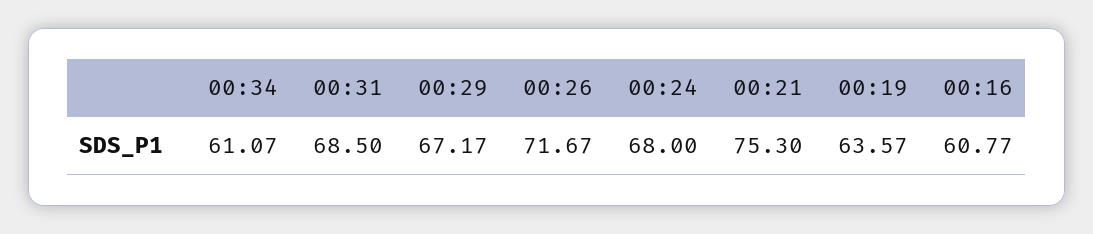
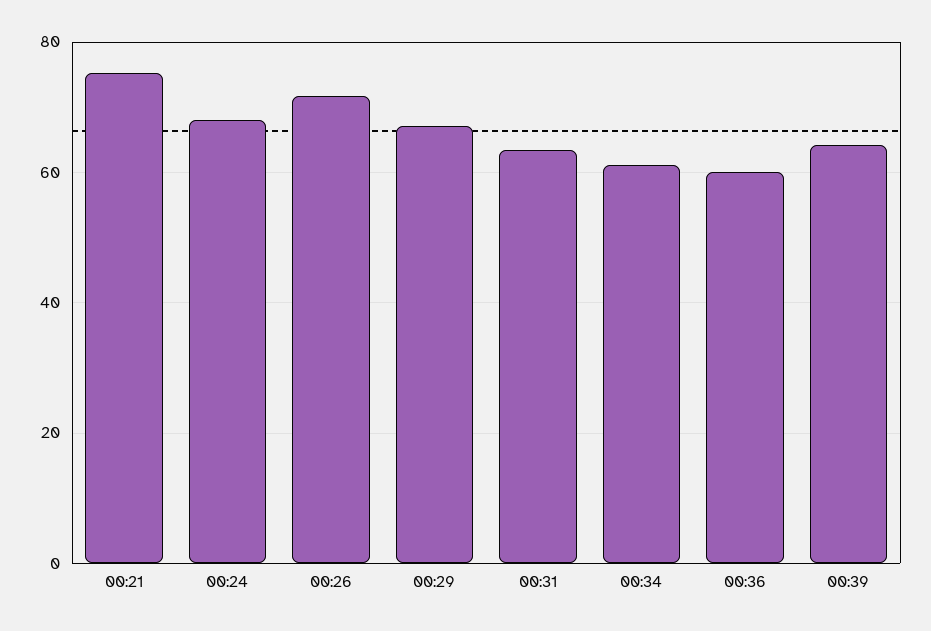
00:31: 68.5 -> 64
00:19: 63.57 -> none
00:16: 60.77 -> none
00:36: none -> 60
00:39: none -> 64

